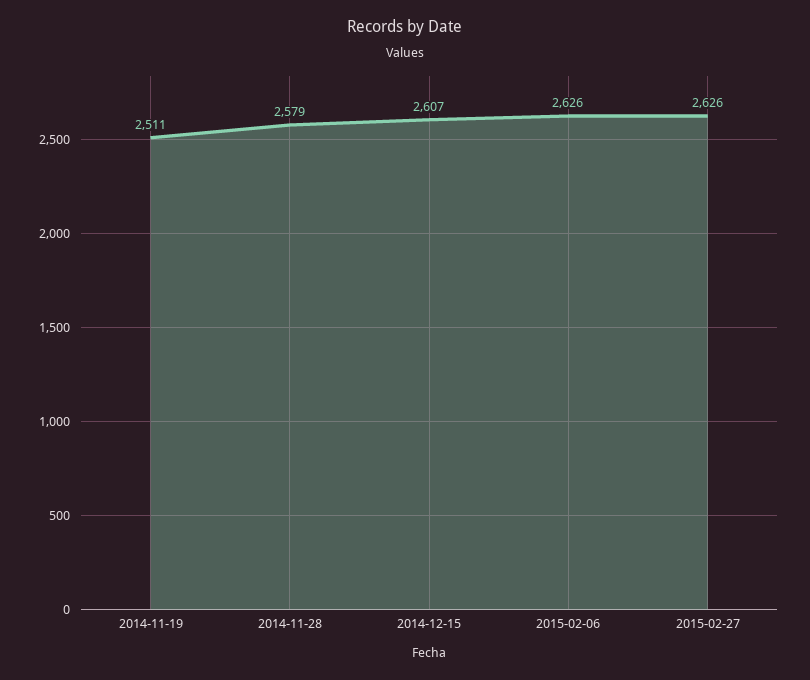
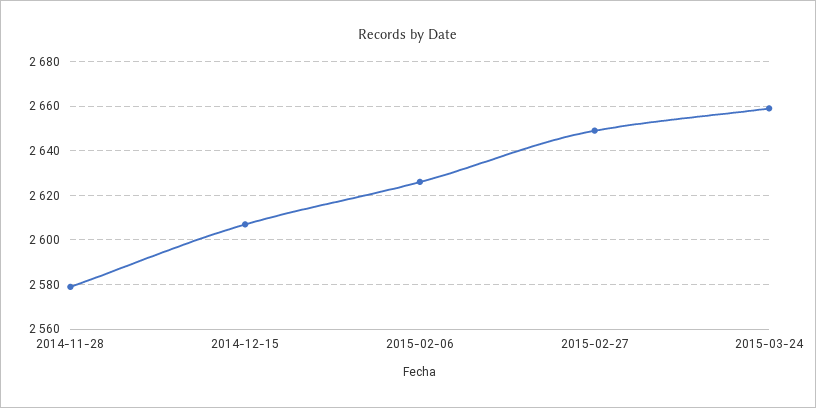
2014-11-19: 2511 -> none
2015-02-27: 2626 -> 2650
2015-03-24: none -> 2660

